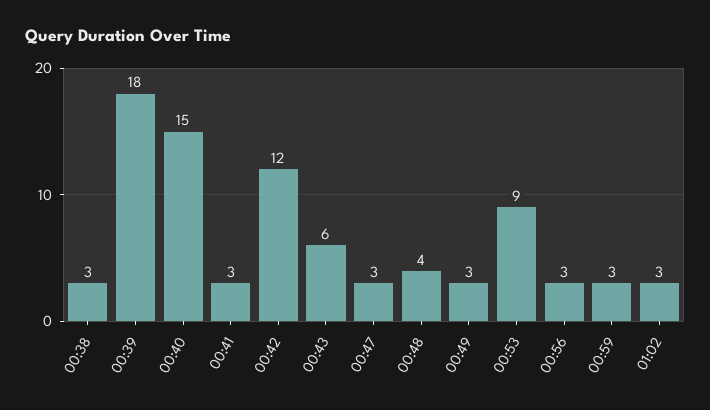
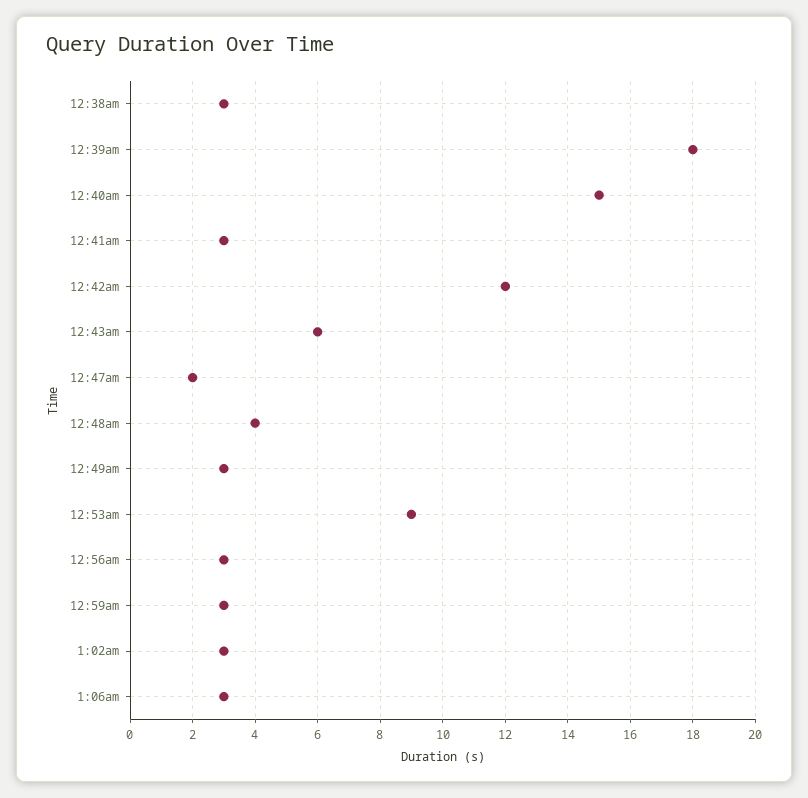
00:47: 3 -> 2
1:06am: none -> 3

